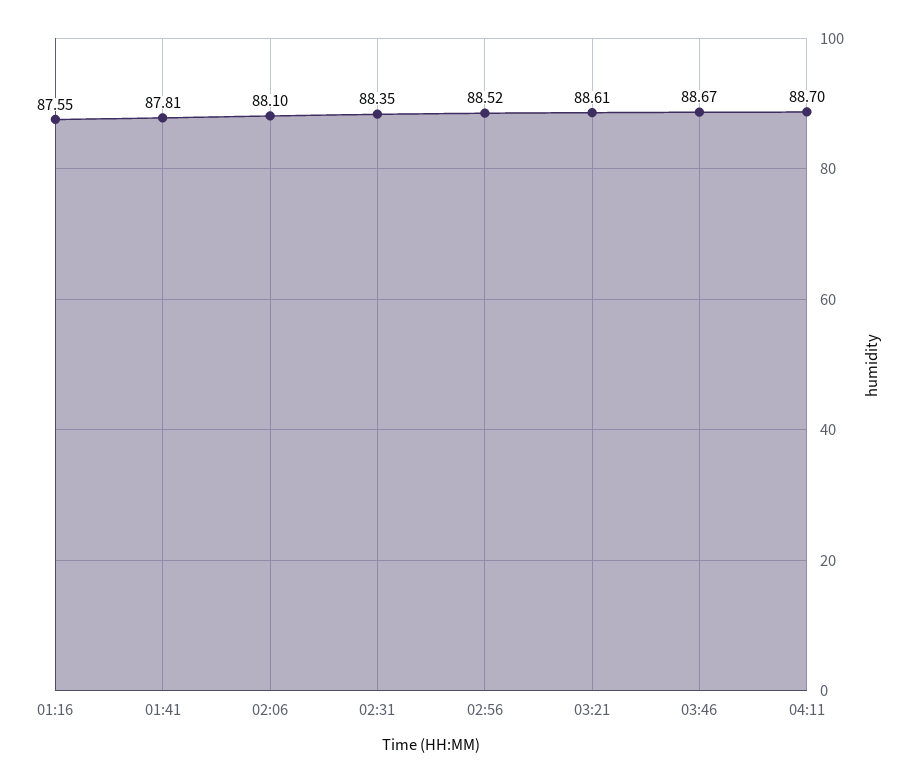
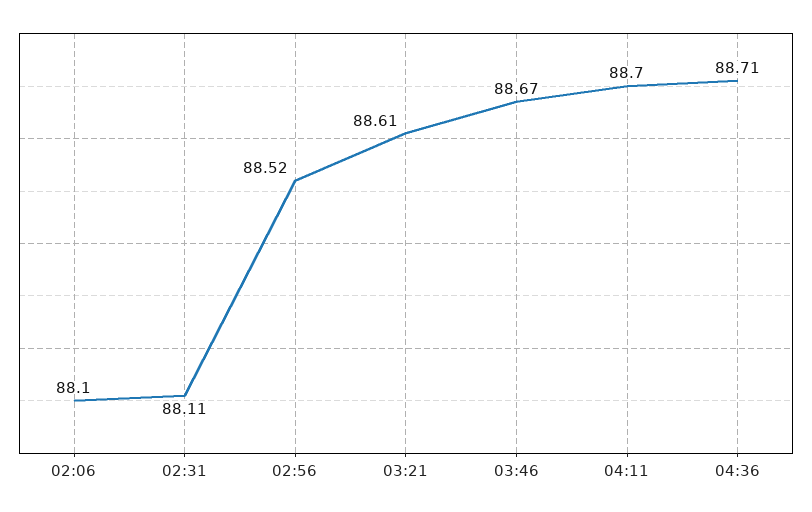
01:16: 87.55 -> none
01:41: 87.81 -> none
02:31: 88.35 -> 88.11
04:36: none -> 88.71

